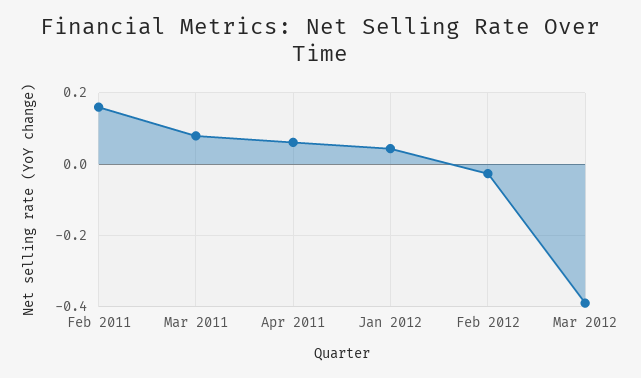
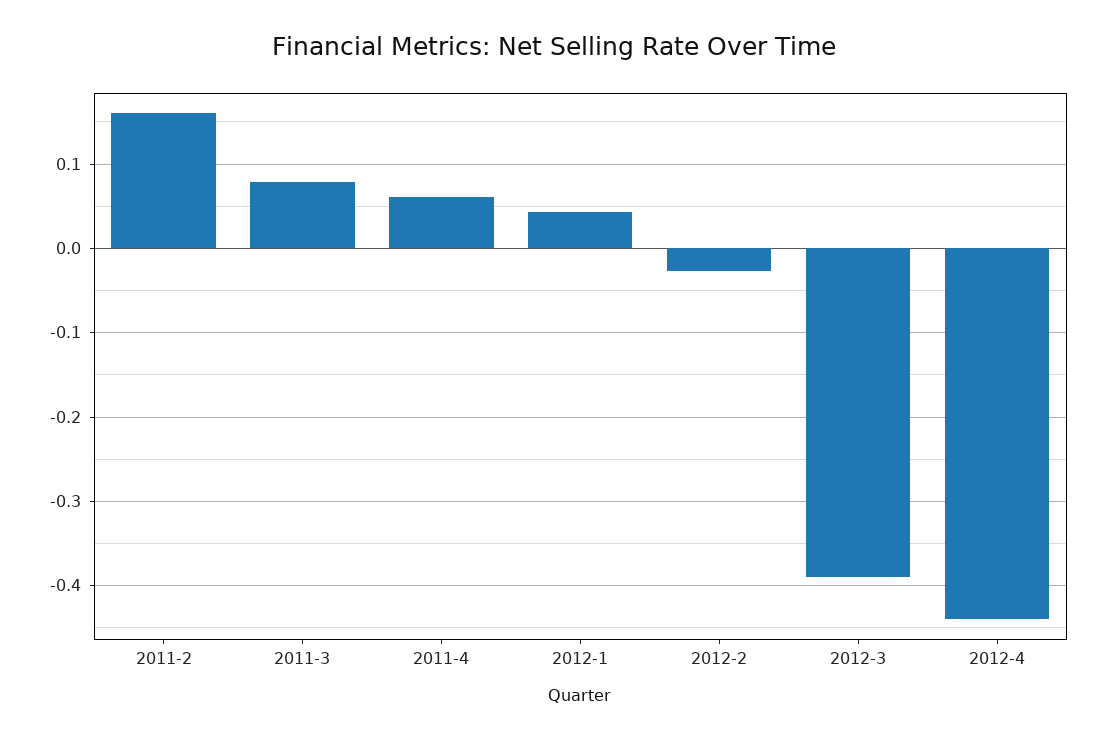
2012-4: none -> -0.44

